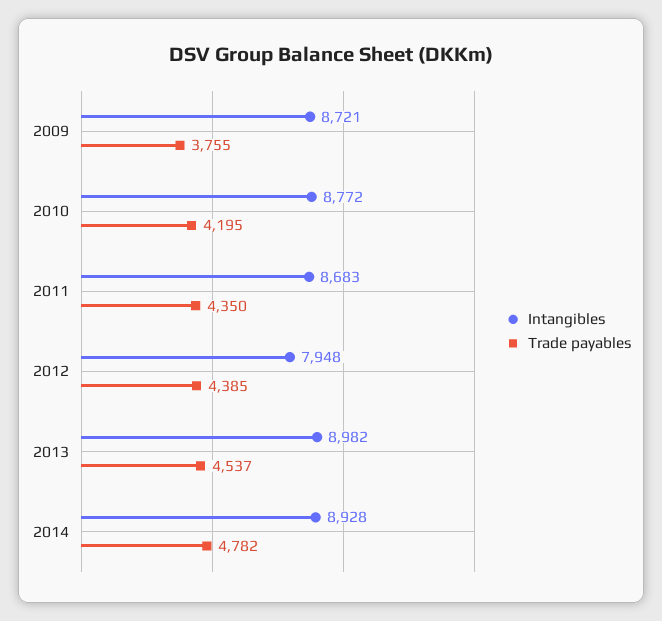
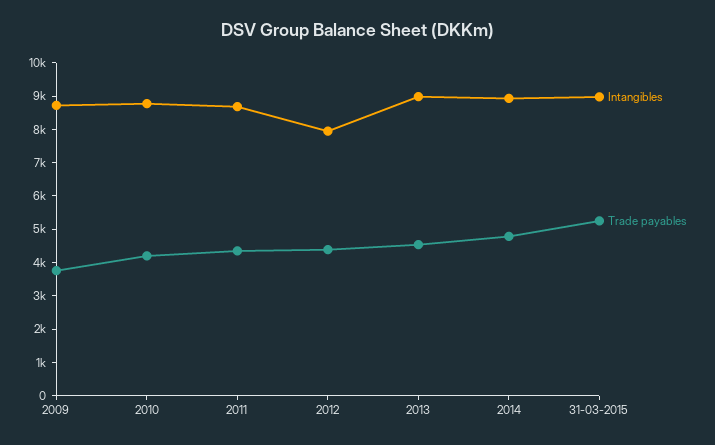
Intangibles, 31-03-2015: none -> 9000
Trade payables, 31-03-2015: none -> 5250

